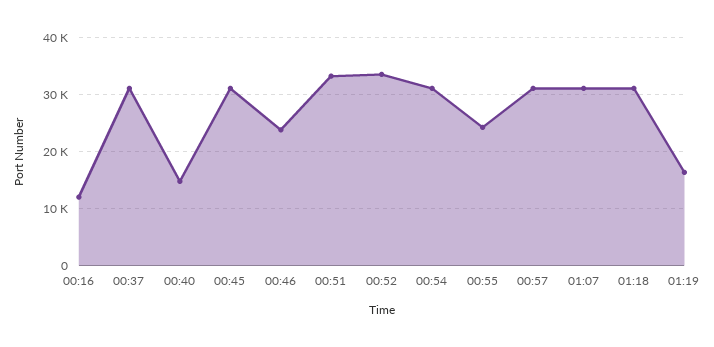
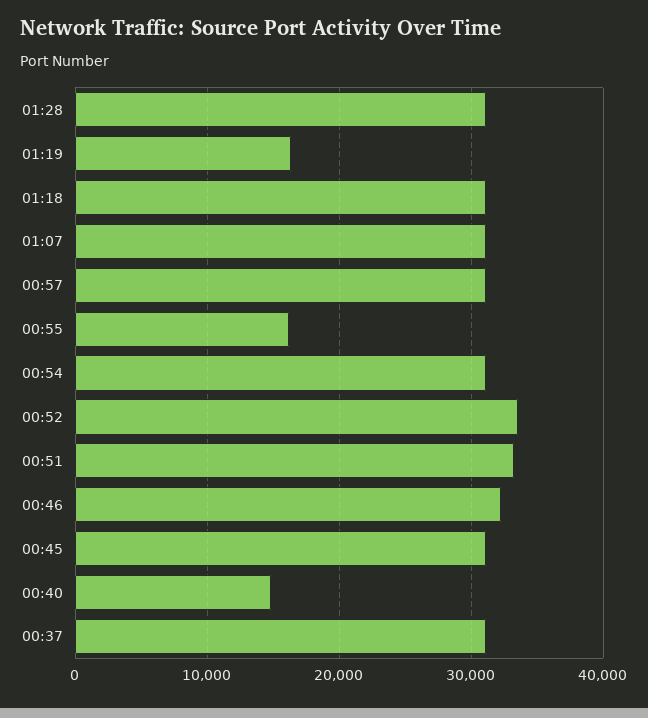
00:16: 12000 -> none
00:46: 24000 -> 32000
00:55: 24000 -> 16000
01:28: none -> 31000

